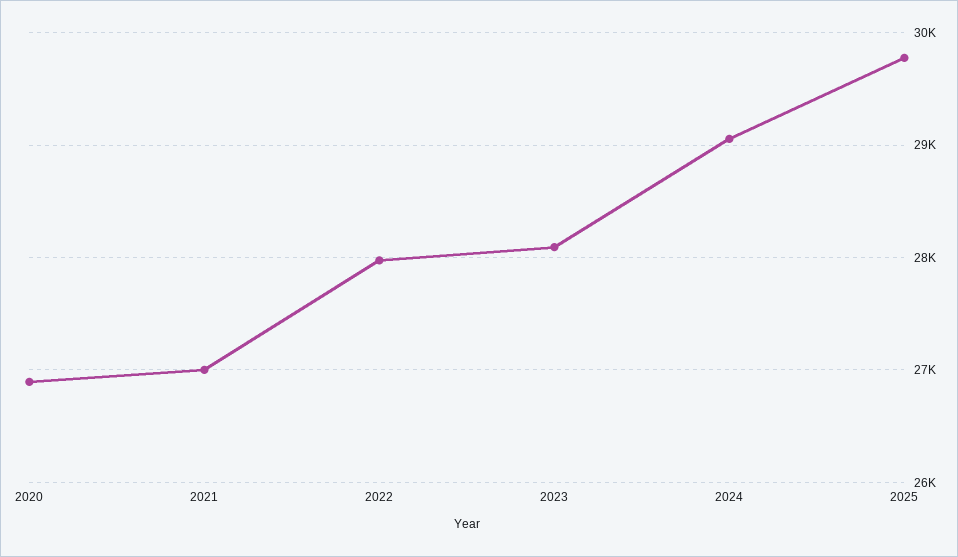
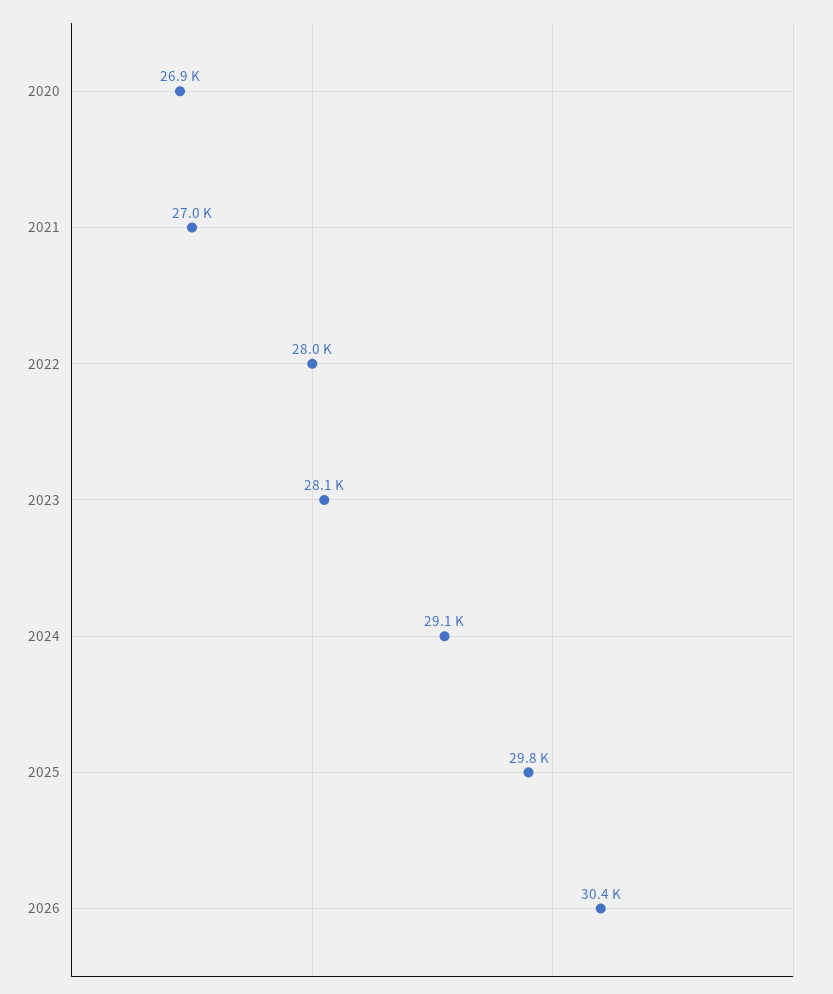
2026: none -> 30400

